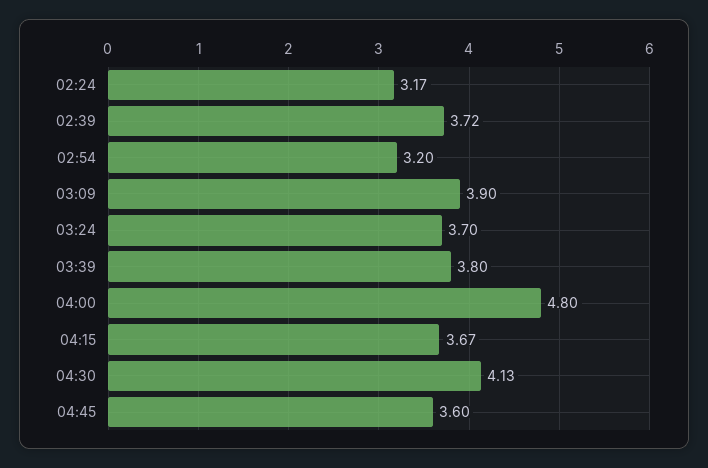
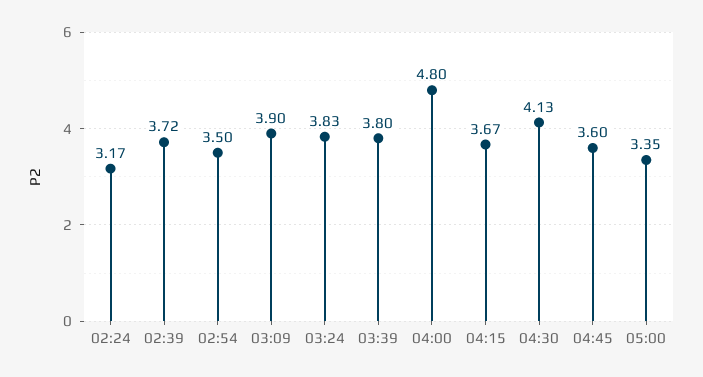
02:54: 3.2 -> 3.5
03:24: 3.7 -> 3.83
05:00: none -> 3.35

